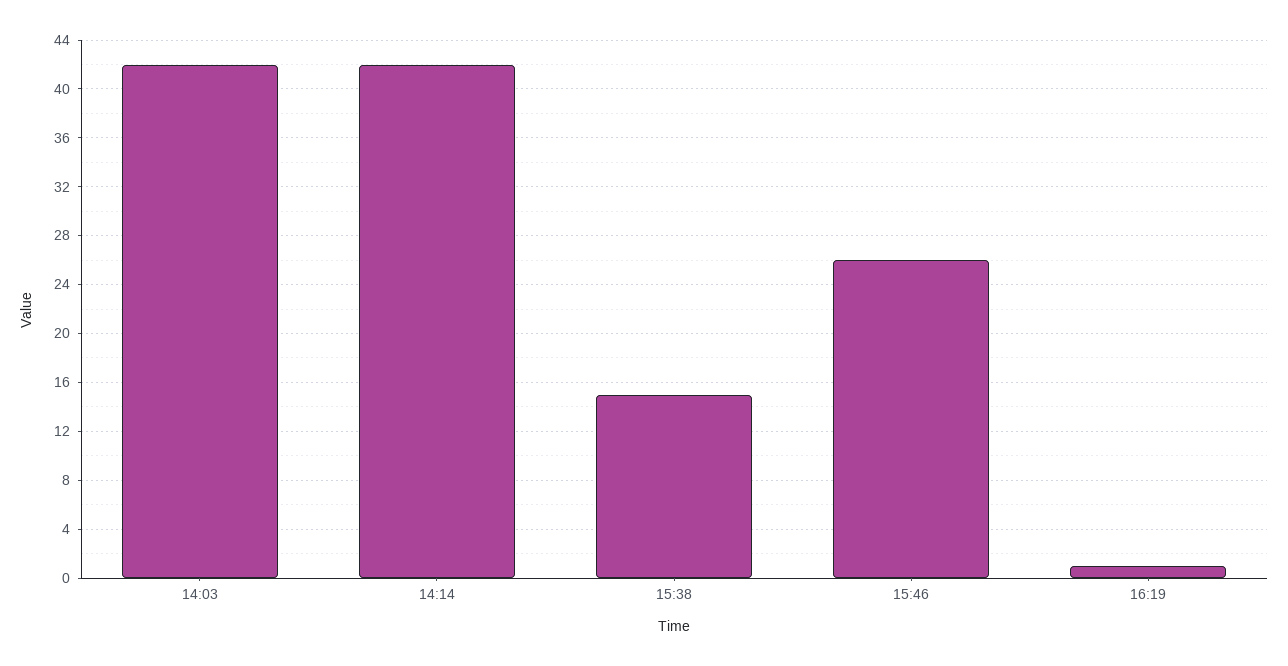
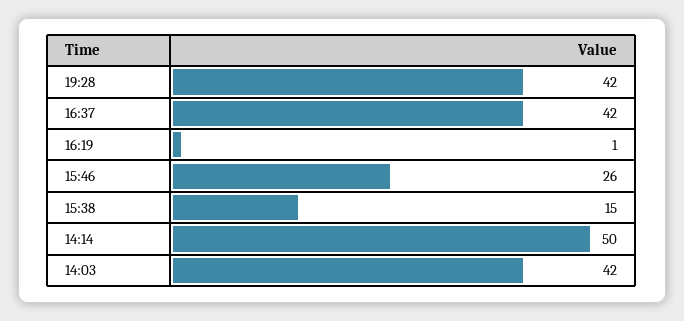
14:14: 42 -> 50
19:28: none -> 42
16:37: none -> 42

